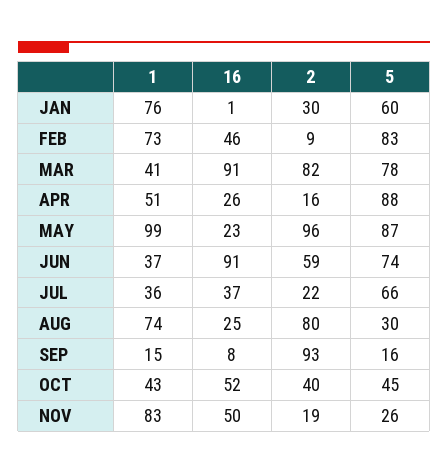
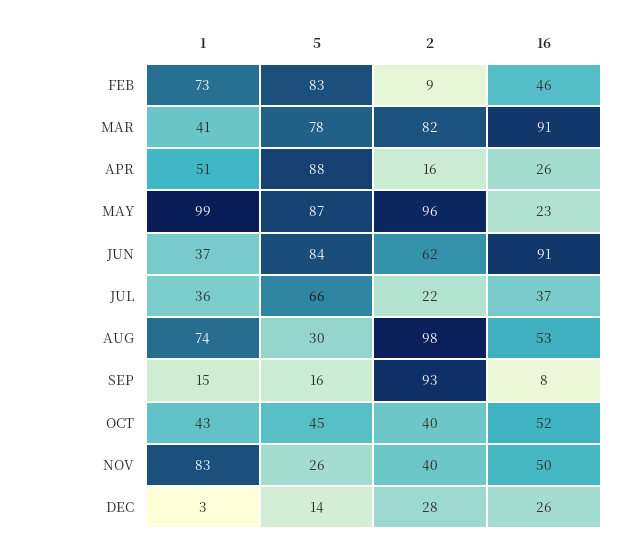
1, JAN: 76 -> none
16, JAN: 1 -> none
2, JAN: 30 -> none
5, JAN: 60 -> none
2, JUN: 59 -> 62
5, JUN: 74 -> 84
16, AUG: 25 -> 53
2, AUG: 80 -> 98
2, NOV: 19 -> 40
1, DEC: none -> 3
5, DEC: none -> 14
2, DEC: none -> 28
16, DEC: none -> 26

